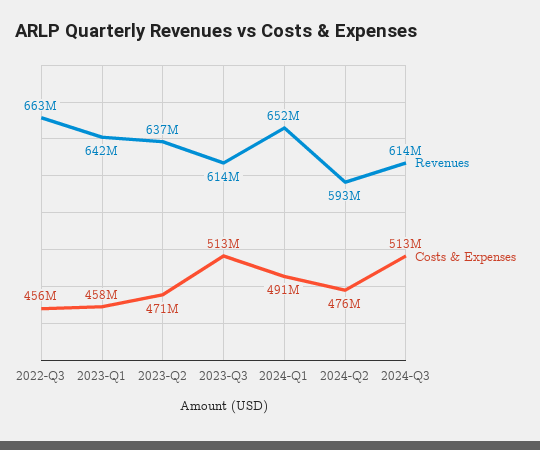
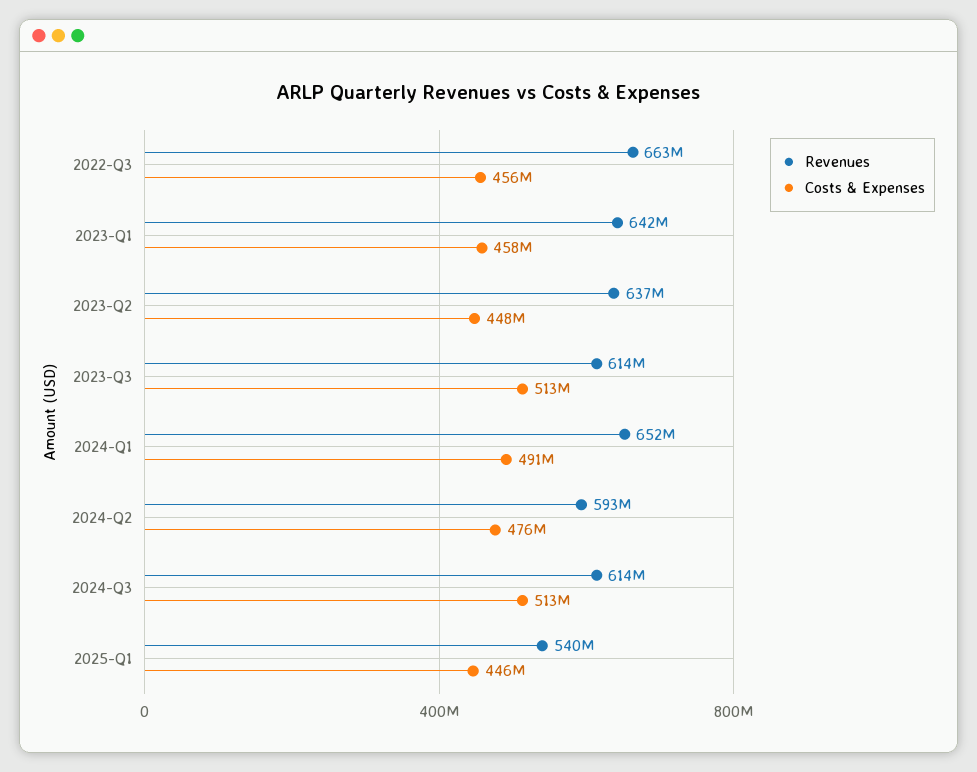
Costs & Expenses, 2023-Q2: 471000000 -> 448000000
Revenues, 2025-Q1: none -> 540000000
Costs & Expenses, 2025-Q1: none -> 446000000

